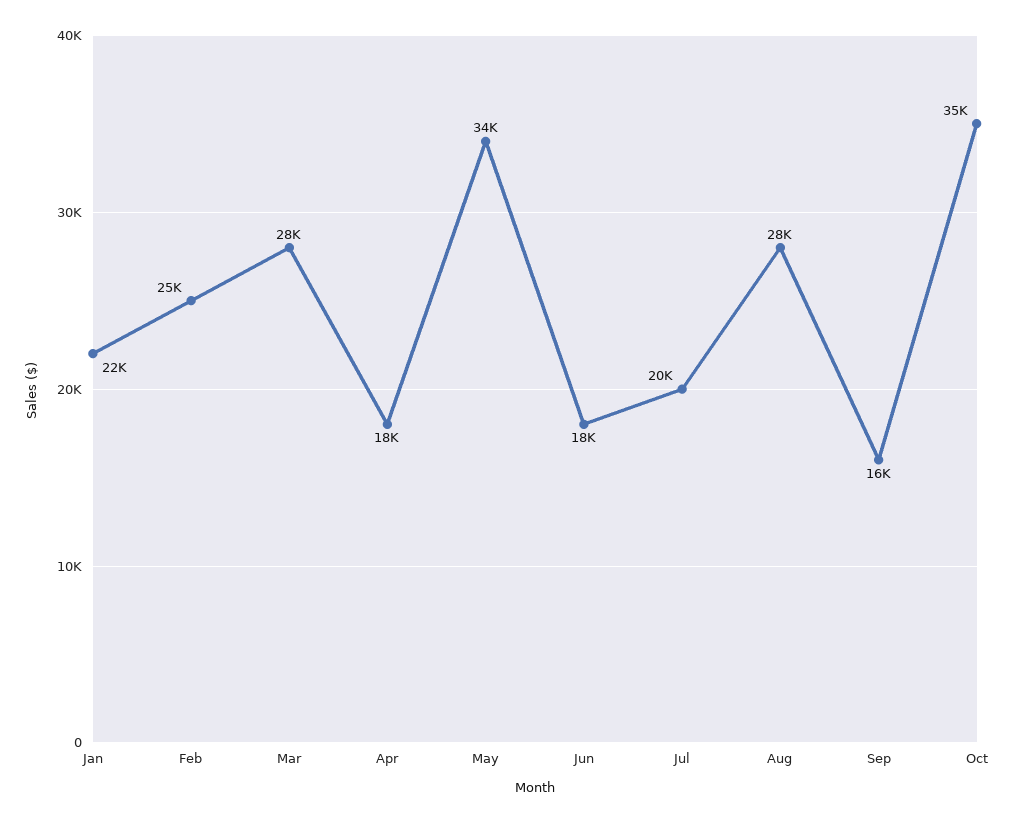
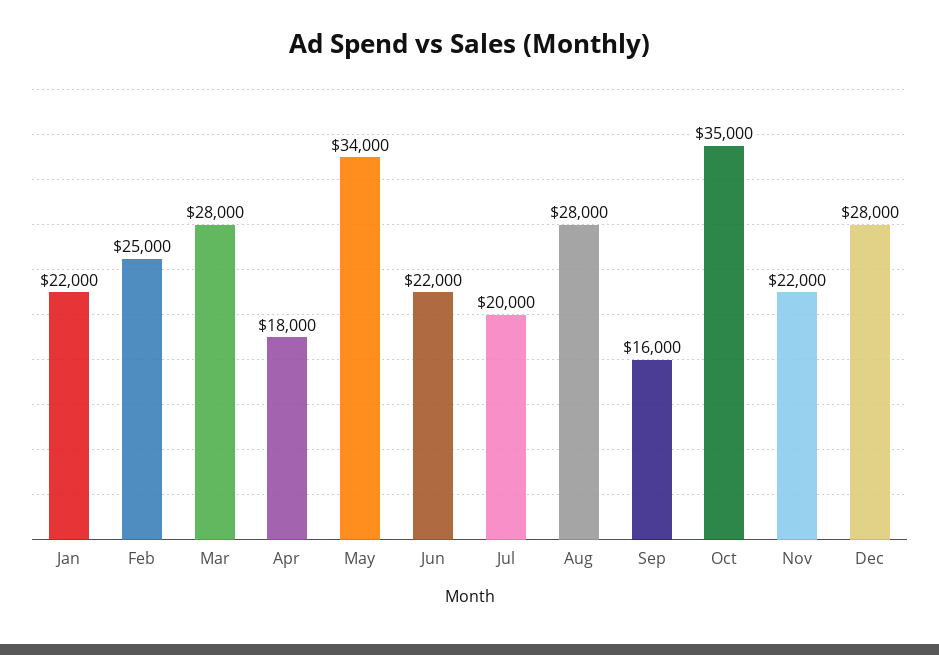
Jun: 18000 -> 22000
Nov: none -> 22000
Dec: none -> 28000

